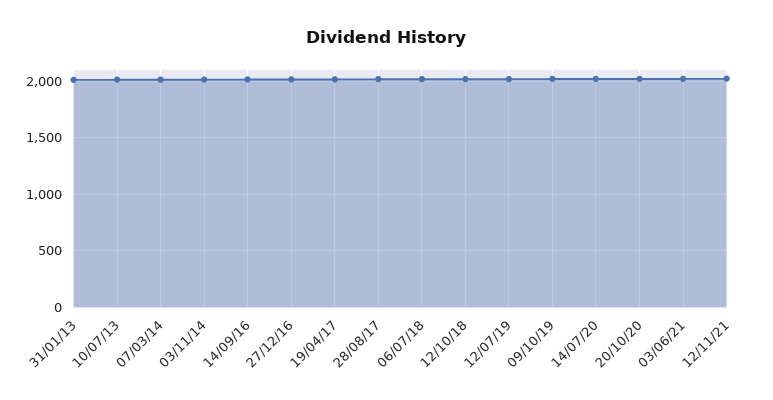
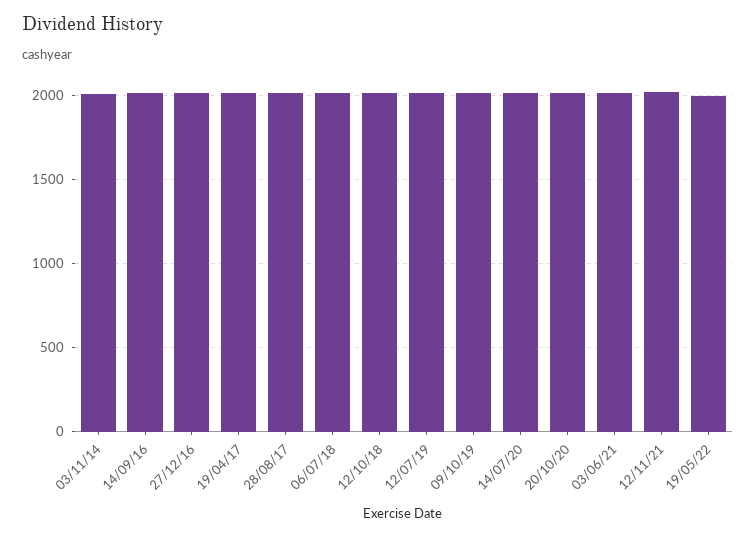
31/01/13: 2000 -> none
10/07/13: 2000 -> none
07/03/14: 2000 -> none
19/05/22: none -> 2000

